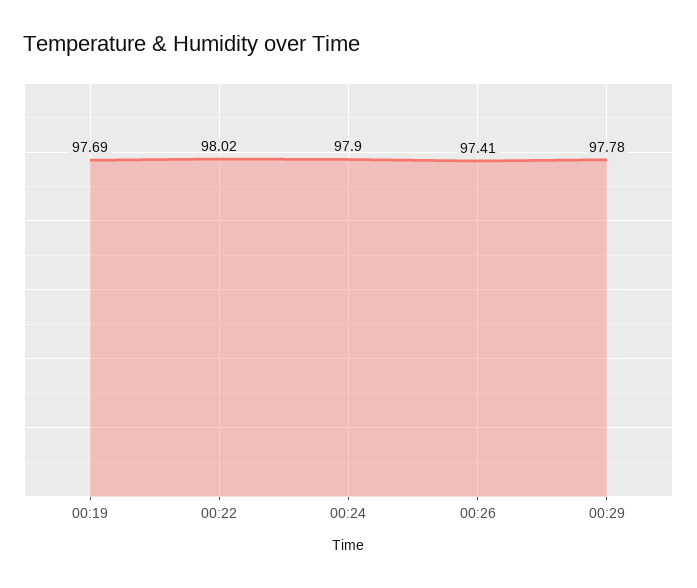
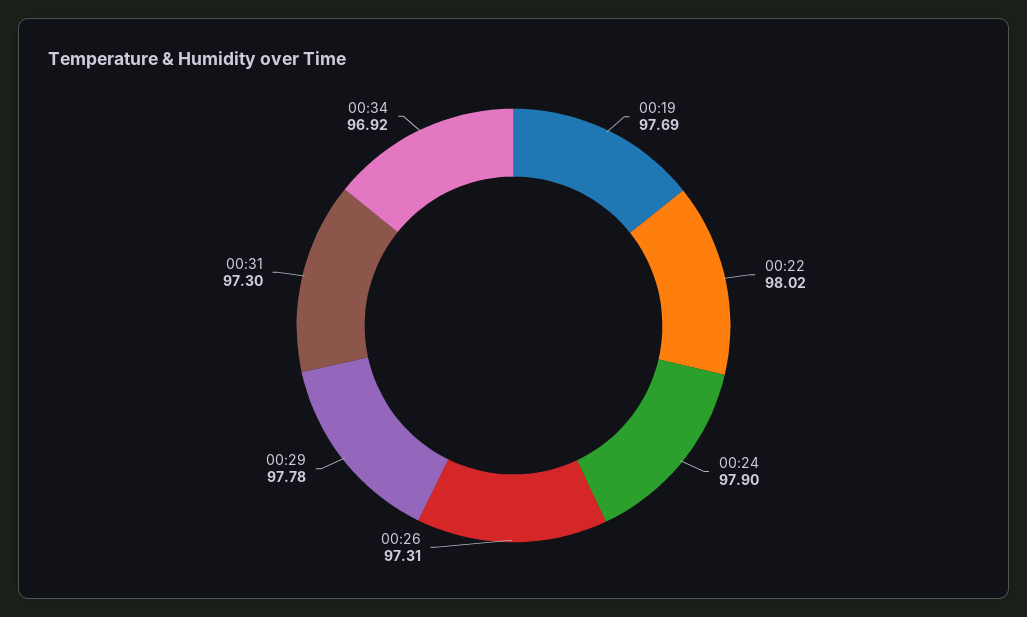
00:26: 97.41 -> 97.31
00:31: none -> 97.3
00:34: none -> 96.92

